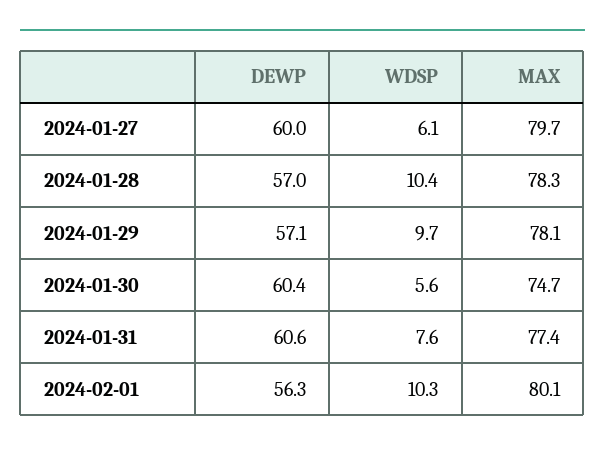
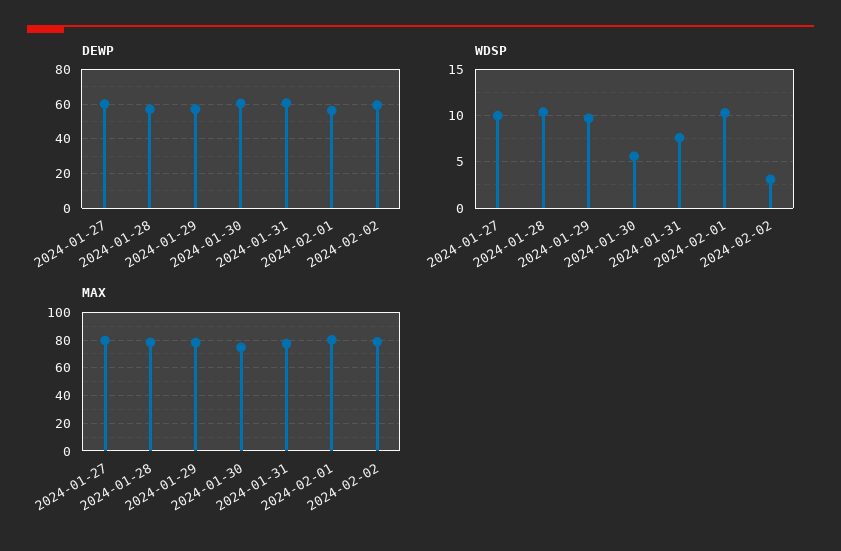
WDSP, 2024-01-27: 6.1 -> 10
DEWP, 2024-02-02: none -> 60
WDSP, 2024-02-02: none -> 3
MAX, 2024-02-02: none -> 80

